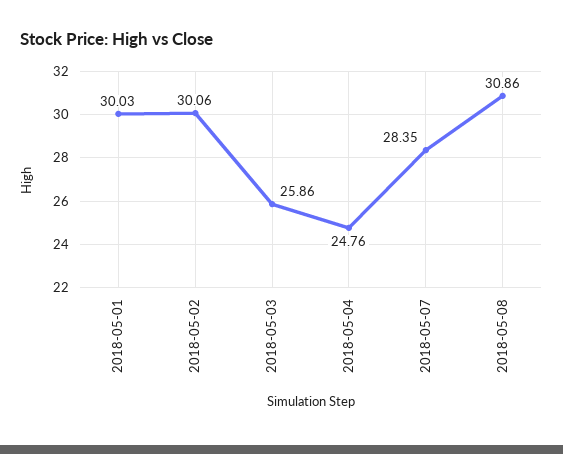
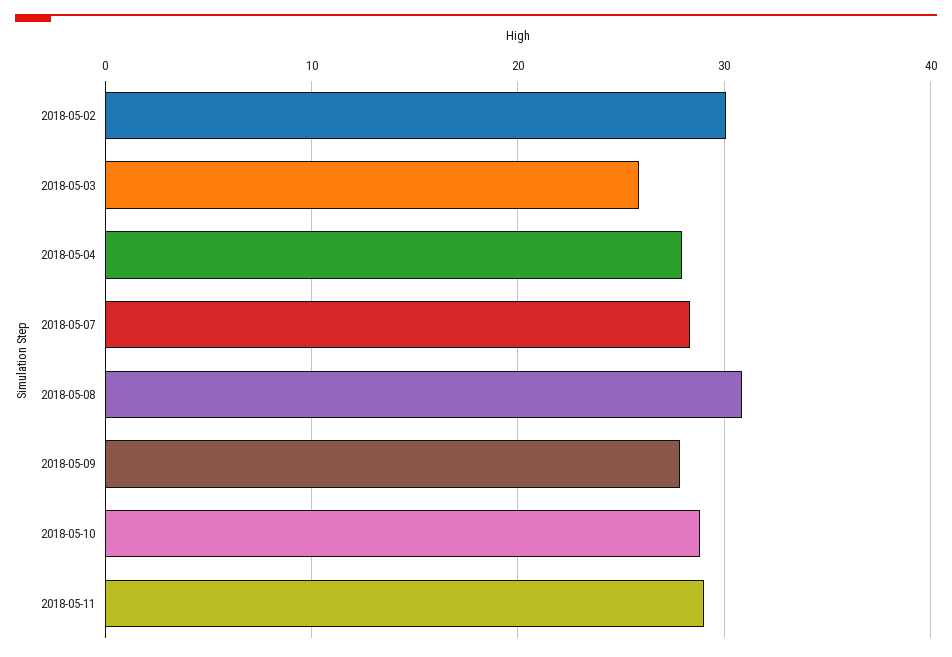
2018-05-01: 30.03 -> none
2018-05-04: 24.76 -> 28
2018-05-09: none -> 28
2018-05-10: none -> 29
2018-05-11: none -> 29

